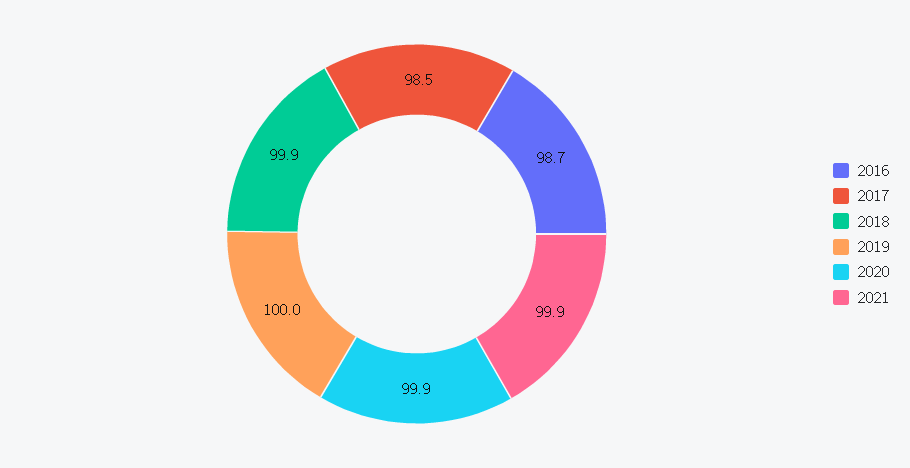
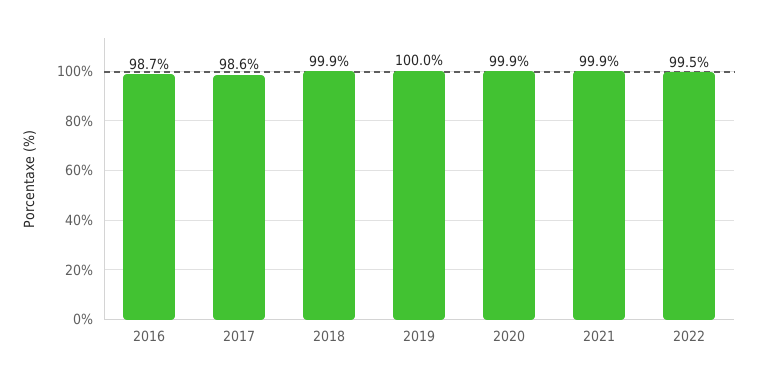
2017: 98.5 -> 98.6
2022: none -> 99.5

